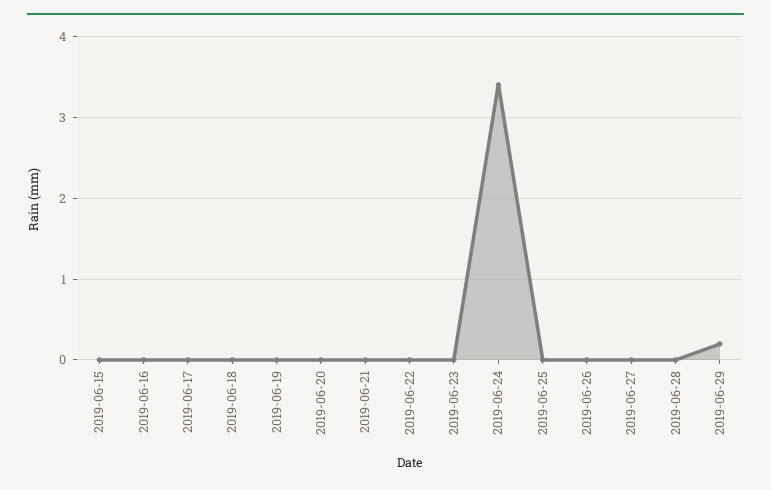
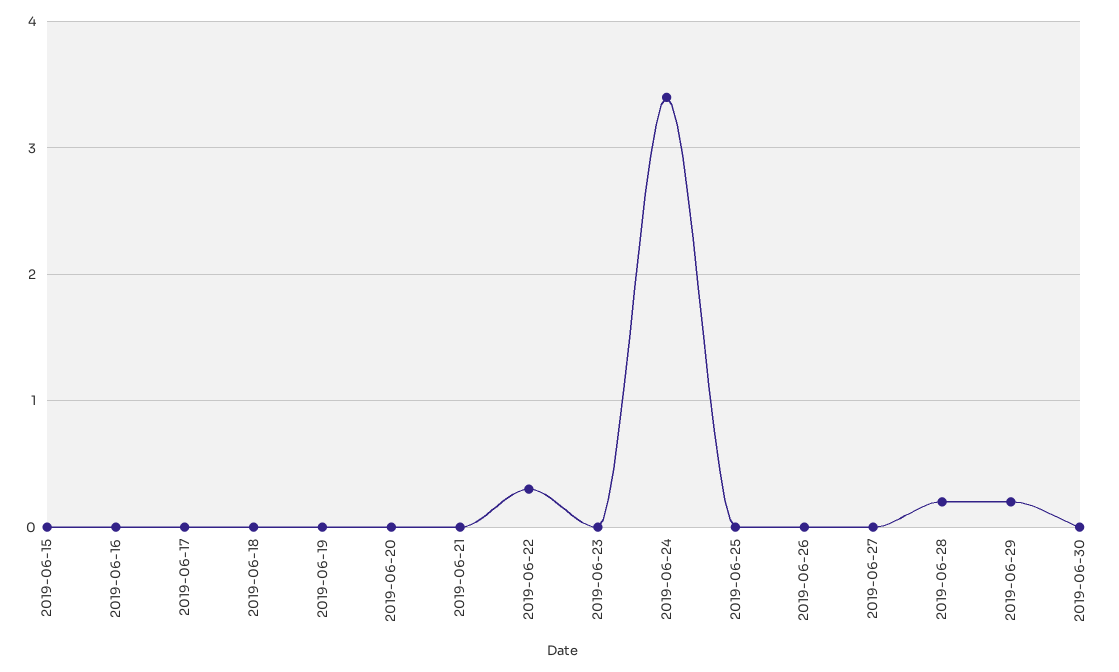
2019-06-22: 0 -> 0.3
2019-06-28: 0 -> 0.2
2019-06-30: none -> 0

